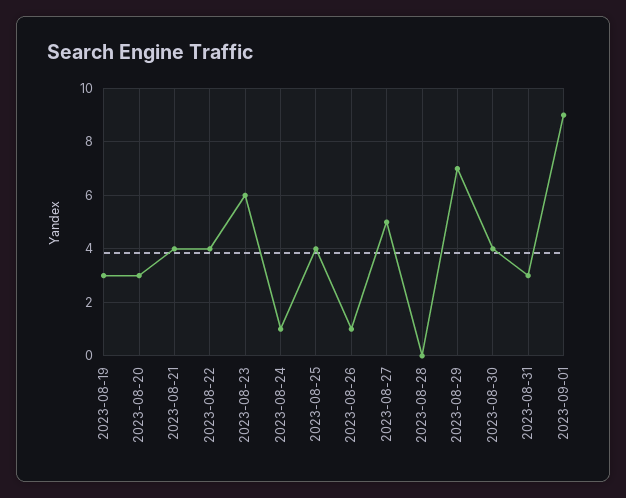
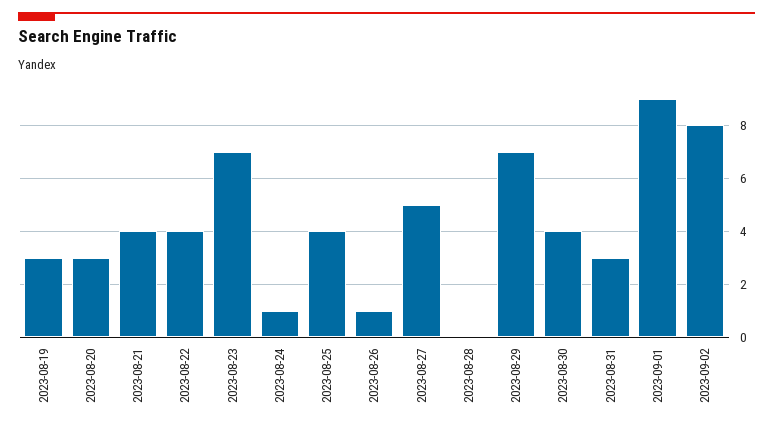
2023-08-23: 6 -> 7
2023-09-02: none -> 8

